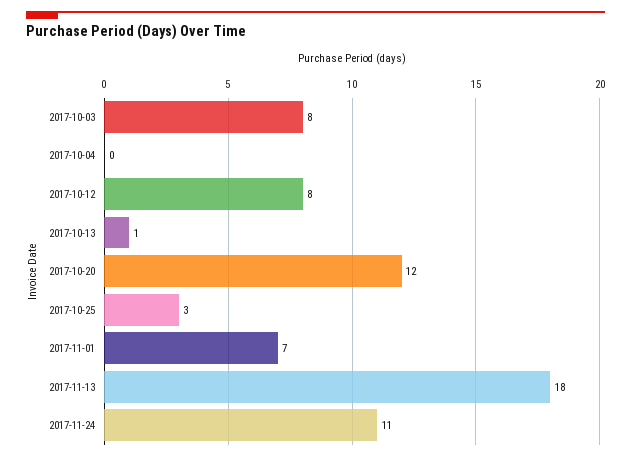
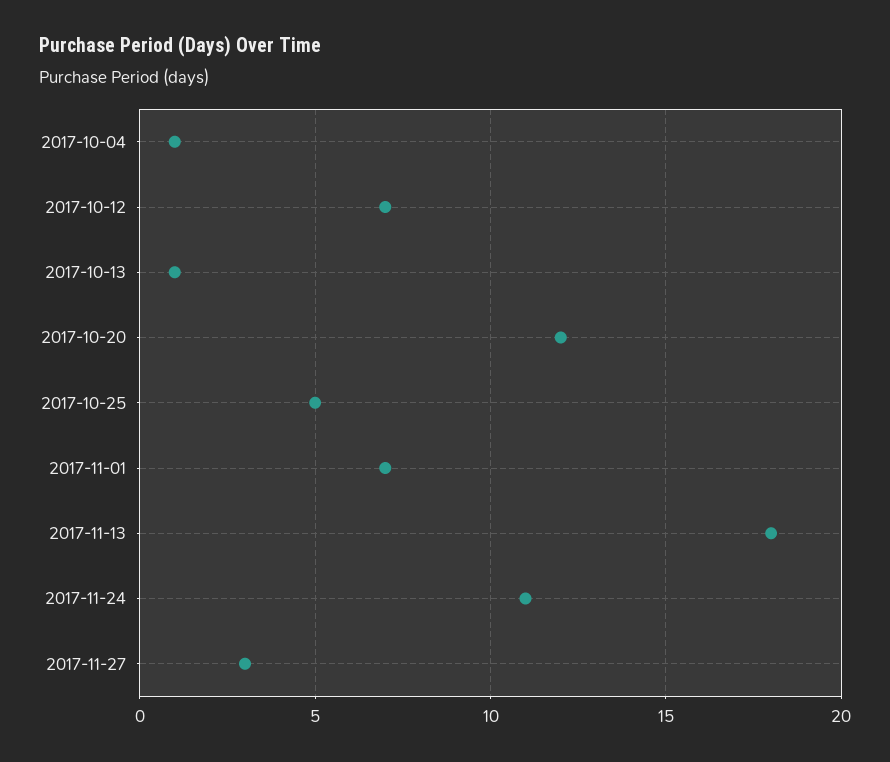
2017-10-03: 8 -> none
2017-10-04: 0 -> 1
2017-10-12: 8 -> 7
2017-10-25: 3 -> 5
2017-11-27: none -> 3

